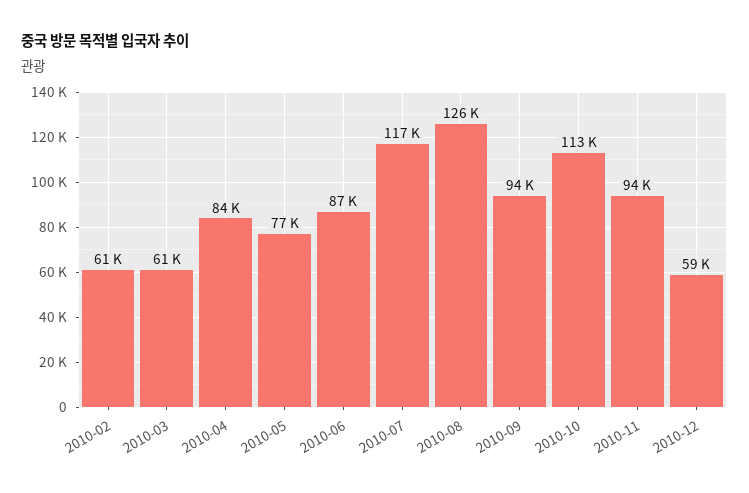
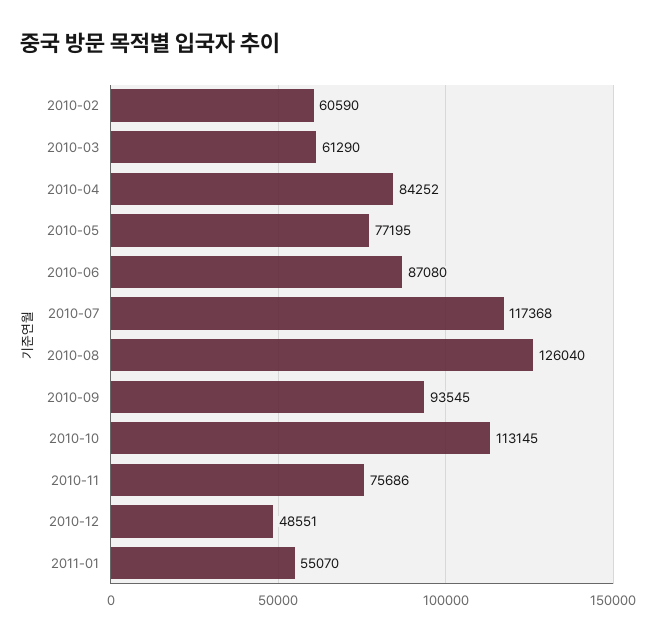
2010-11: 94000 -> 75686
2010-12: 59000 -> 48551
2011-01: none -> 55070

